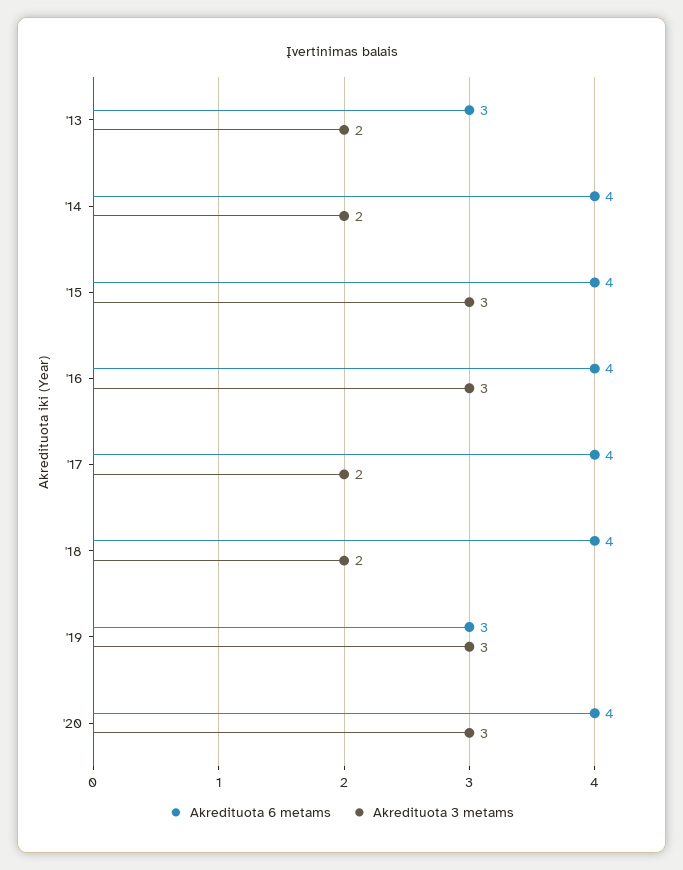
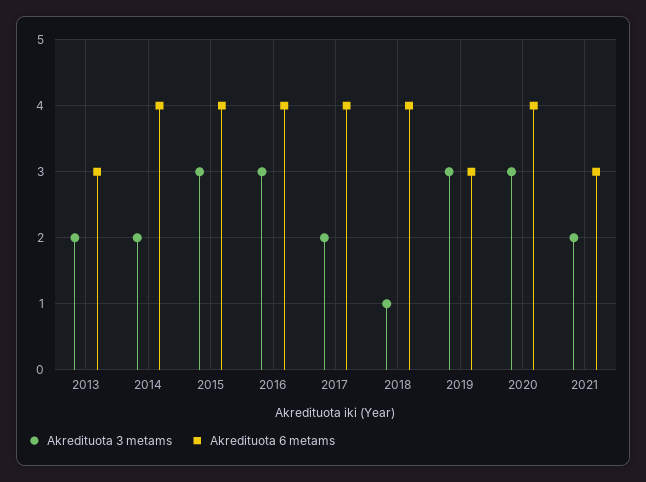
Akredituota 3 metams, '18: 2 -> 1
Akredituota 3 metams, 2021: none -> 2
Akredituota 6 metams, 2021: none -> 3

